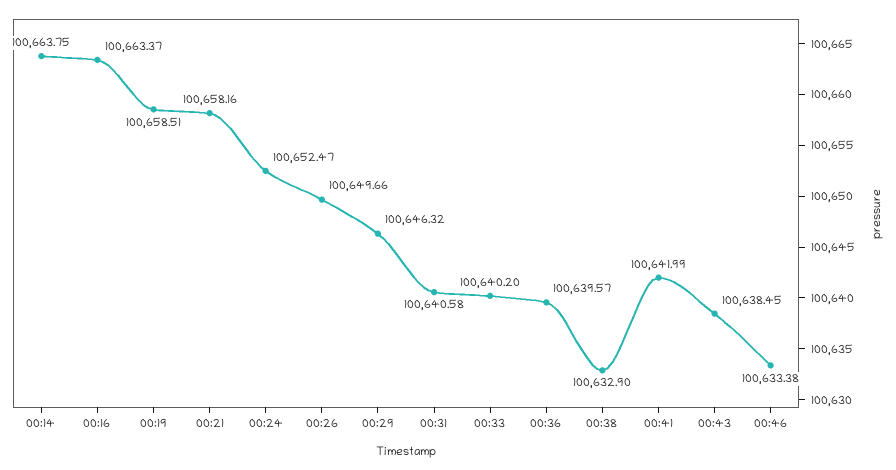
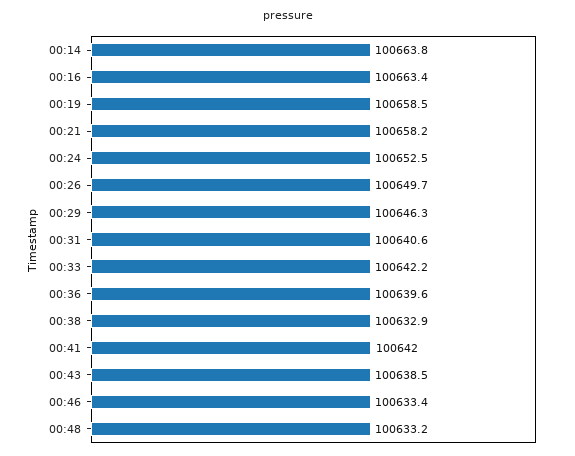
00:33: 100640.2 -> 100642.2
00:48: none -> 100633.2

